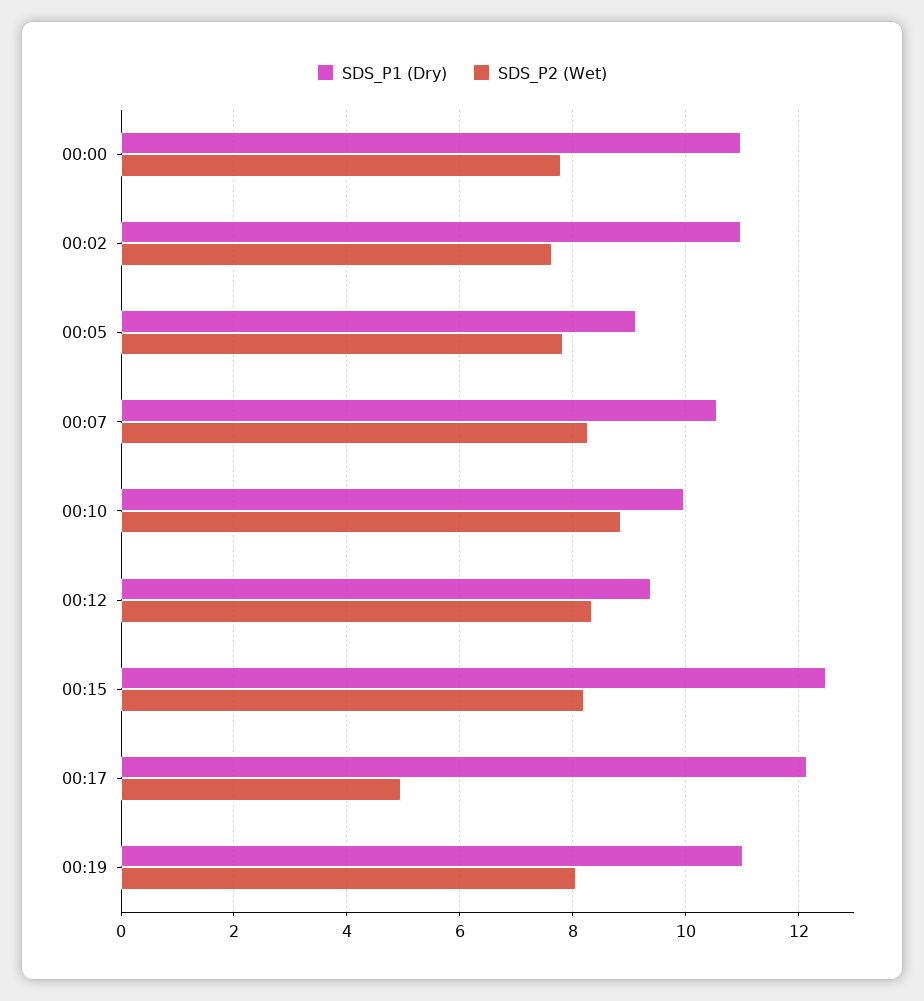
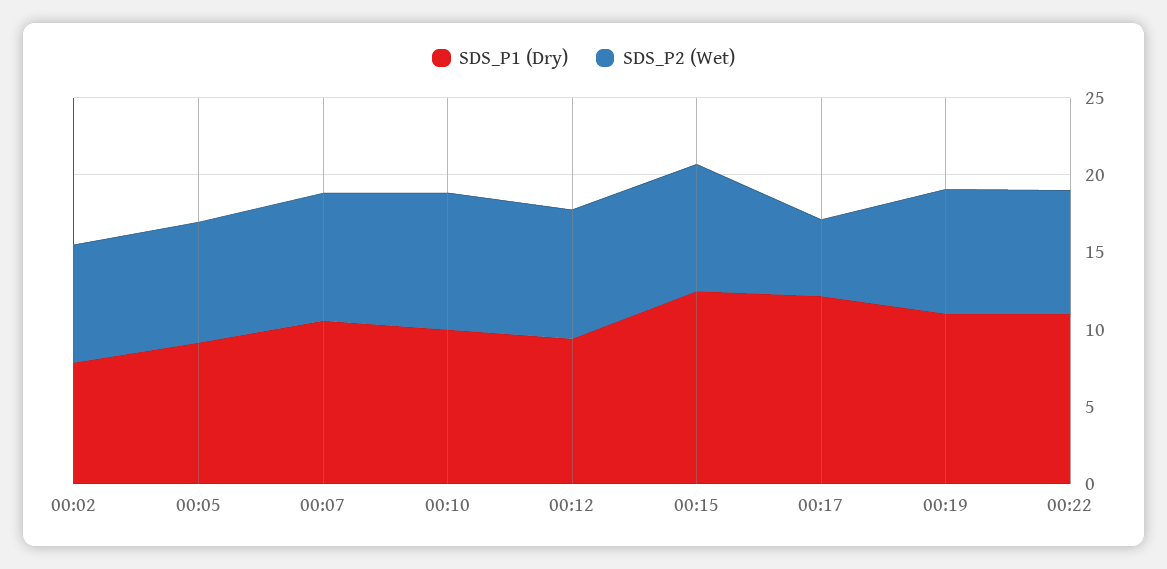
SDS_P1 (Dry), 00:00: 11 -> none
SDS_P2 (Wet), 00:00: 7.8 -> none
SDS_P1 (Dry), 00:02: 11 -> 8
SDS_P1 (Dry), 00:22: none -> 11
SDS_P2 (Wet), 00:22: none -> 8

